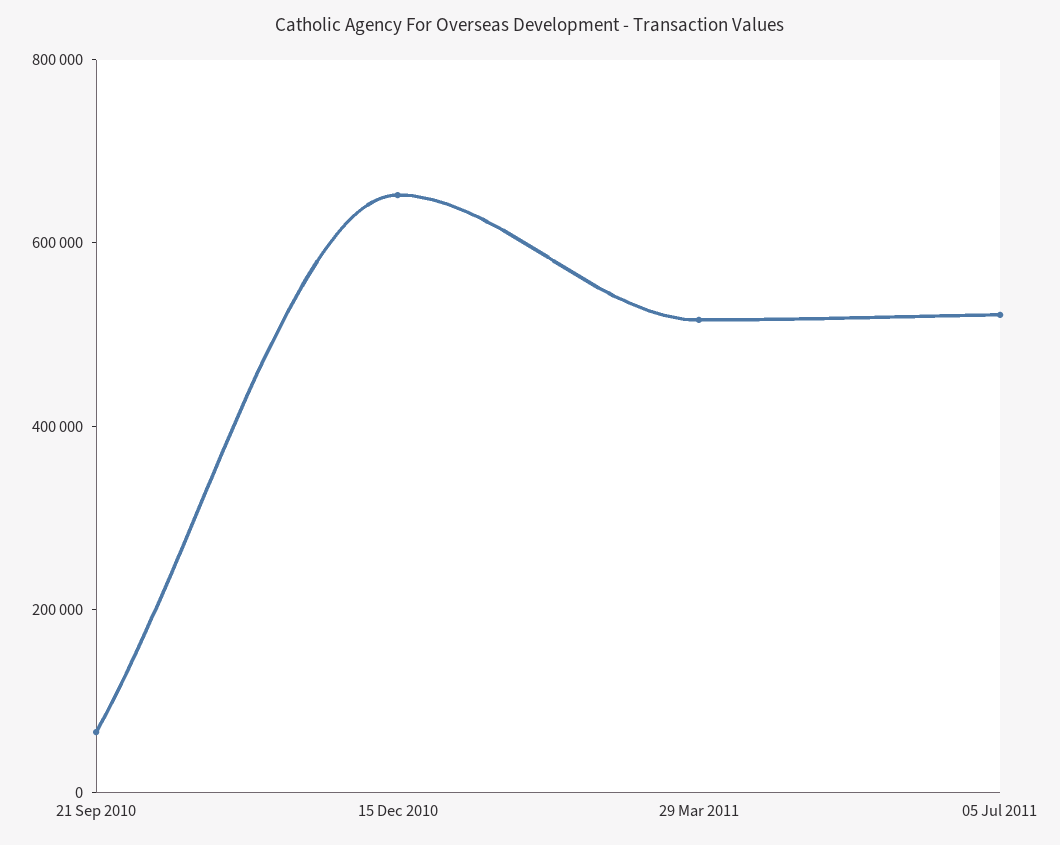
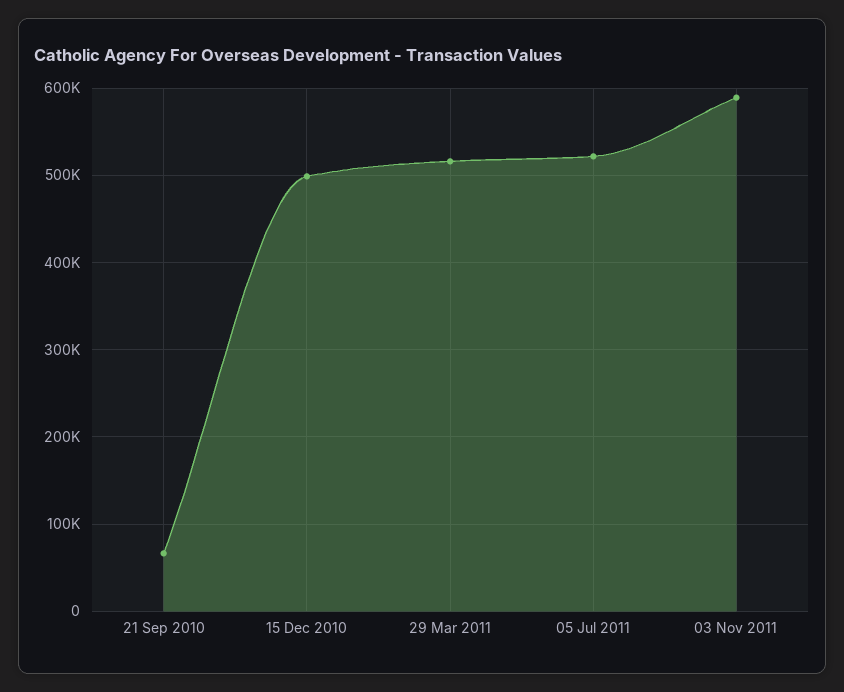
15 Dec 2010: 650000 -> 500000
03 Nov 2011: none -> 590000

